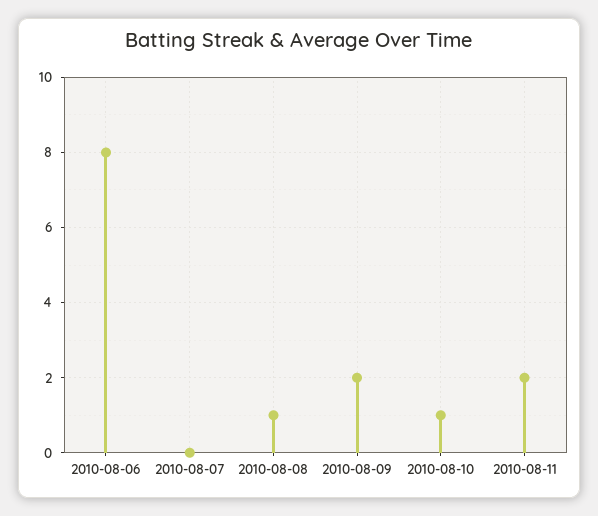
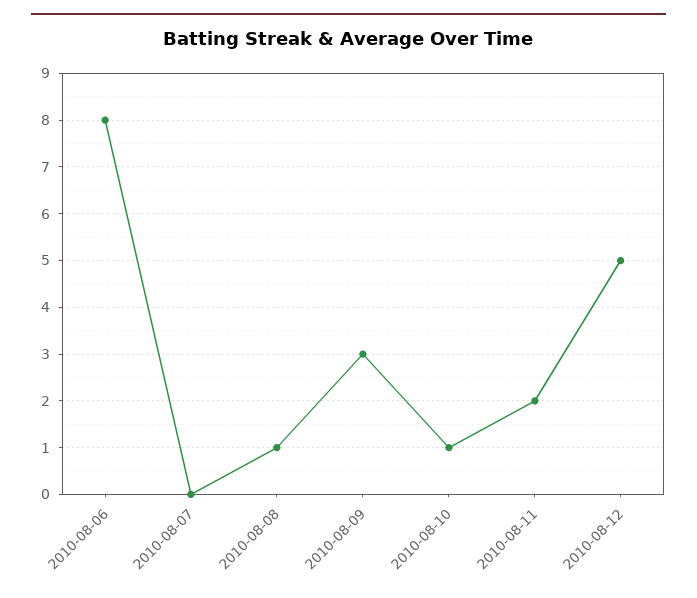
2010-08-09: 2 -> 3
2010-08-12: none -> 5

